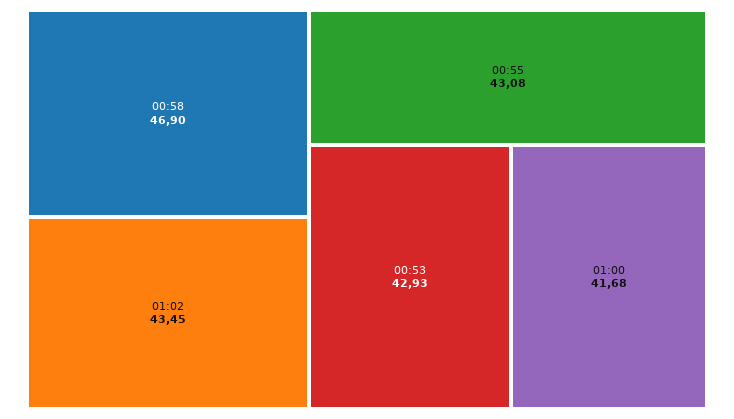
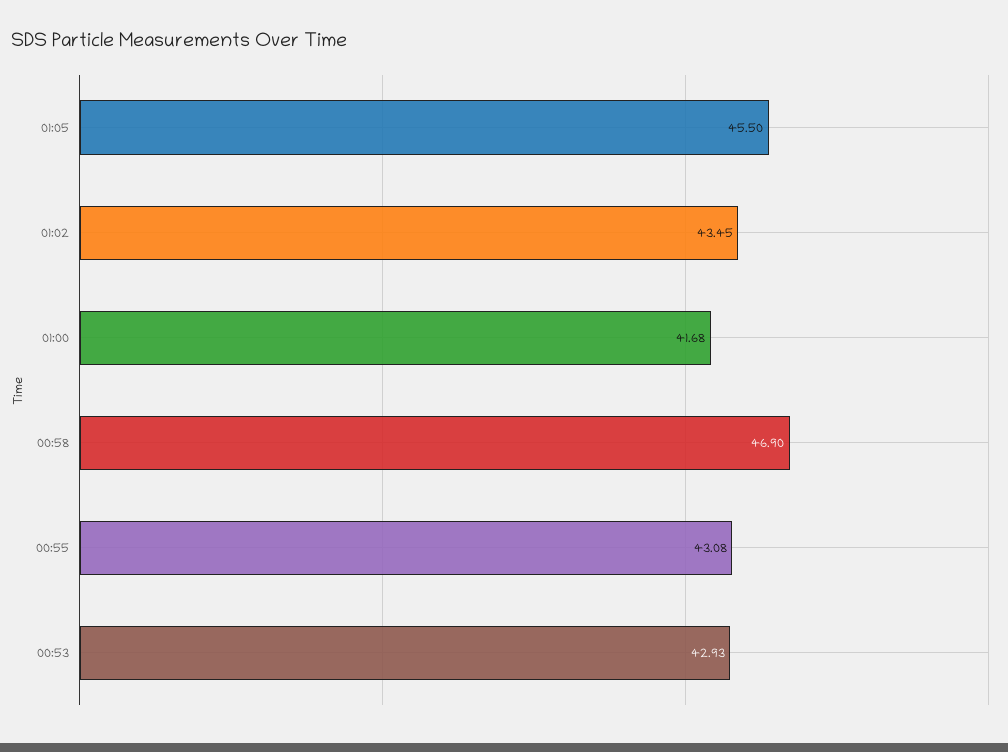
01:05: none -> 45.5

